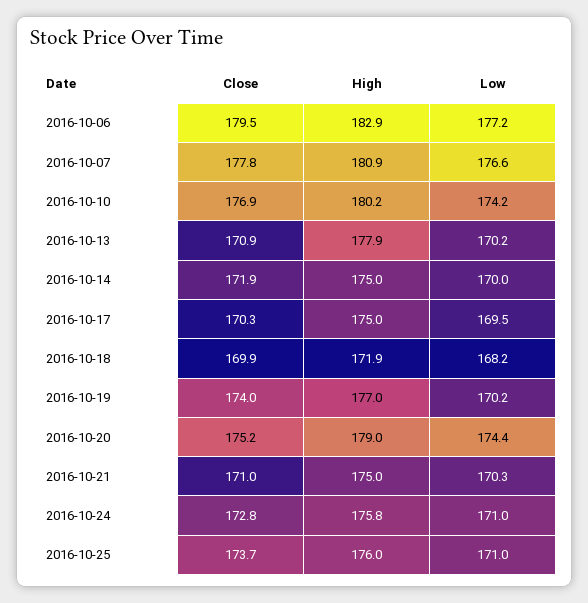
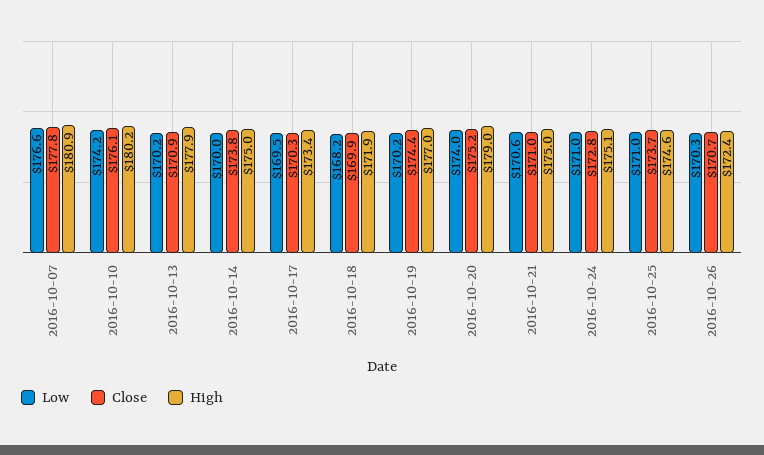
Close, 2016-10-06: 179.5 -> none
High, 2016-10-06: 182.9 -> none
Low, 2016-10-06: 177.2 -> none
Close, 2016-10-10: 176.9 -> 176.1
Close, 2016-10-14: 171.9 -> 173.8
High, 2016-10-17: 175 -> 173.4
Close, 2016-10-19: 174 -> 174.4
Low, 2016-10-20: 174.4 -> 174
Low, 2016-10-21: 170.3 -> 170.6
High, 2016-10-24: 175.8 -> 175.1
High, 2016-10-25: 176 -> 174.6
Low, 2016-10-26: none -> 170.3
Close, 2016-10-26: none -> 170.7
High, 2016-10-26: none -> 172.4

